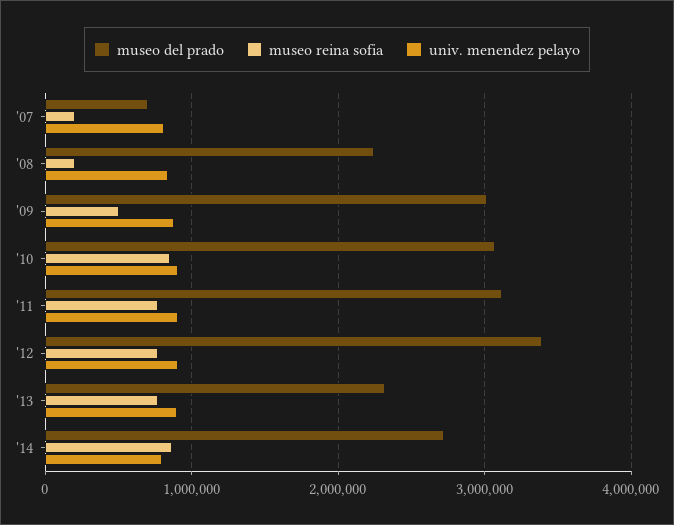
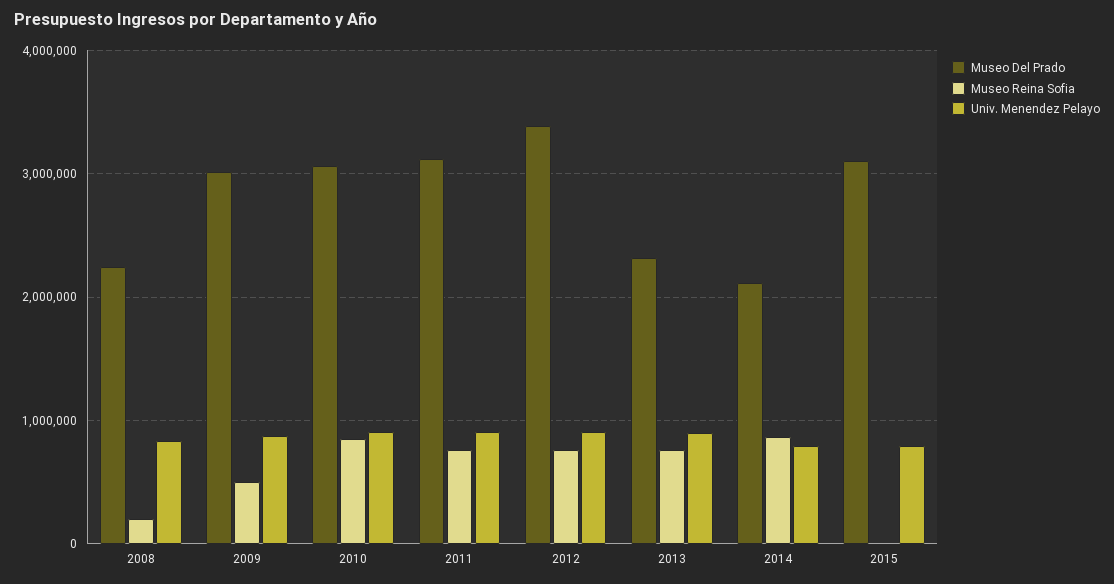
museo del prado, '07: 700000 -> none
museo reina sofia, '07: 200000 -> none
univ. menendez pelayo, '07: 800000 -> none
museo del prado, '14: 2700000 -> 2100000
museo del prado, 2015: none -> 3100000
museo reina sofia, 2015: none -> 0
univ. menendez pelayo, 2015: none -> 800000

